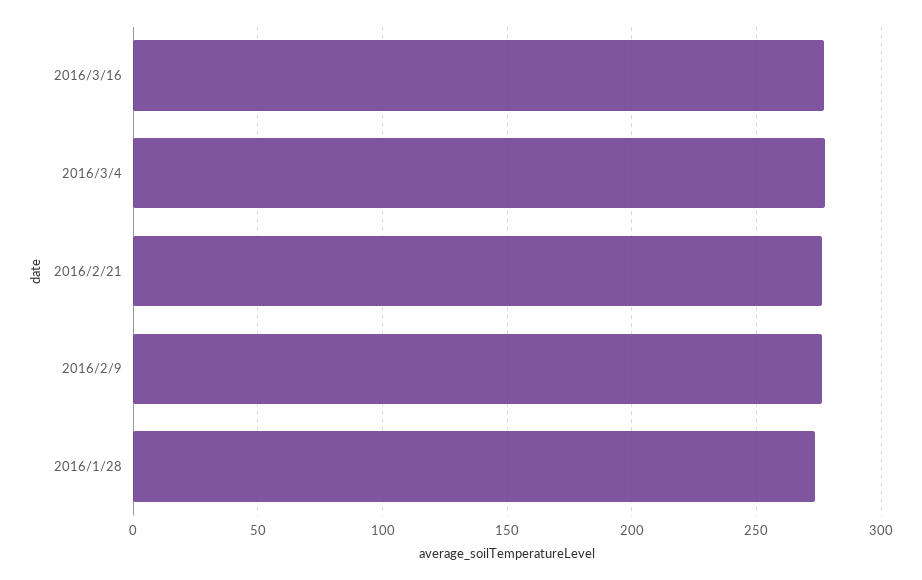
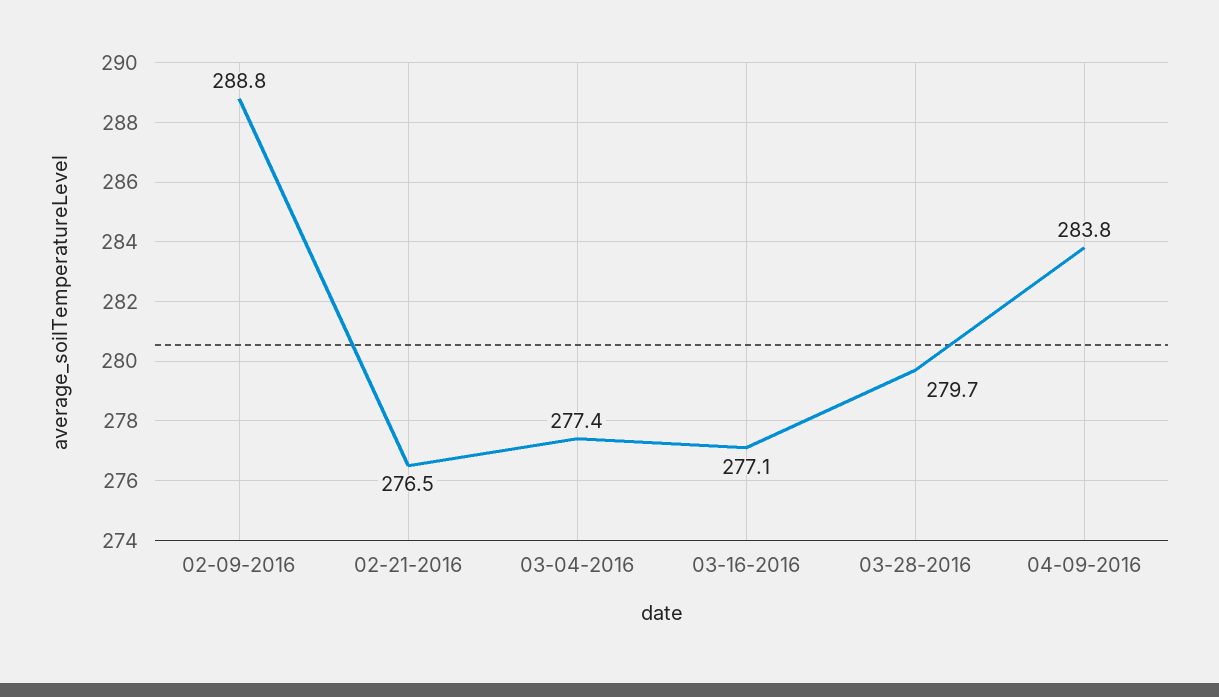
2016/2/9: 275 -> 288.8
2016/1/28: 275 -> none
03-28-2016: none -> 279.7
04-09-2016: none -> 283.8

